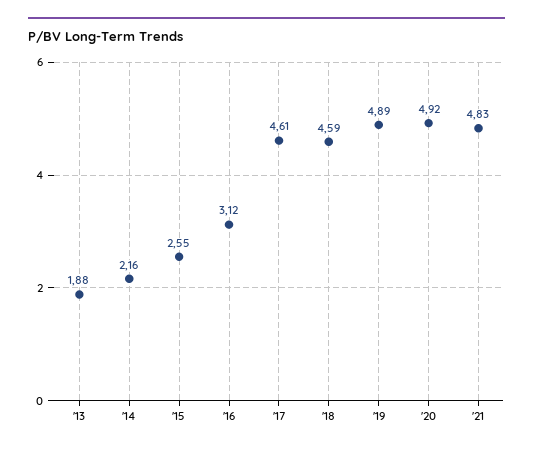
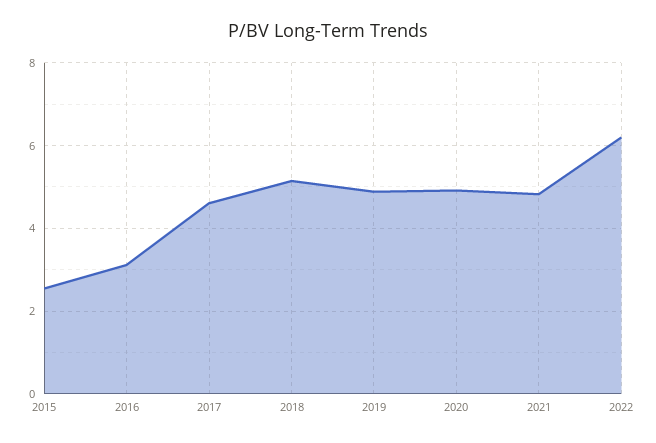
'13: 1.88 -> none
'14: 2.16 -> none
'18: 4.59 -> 5.2
2022: none -> 6.2

